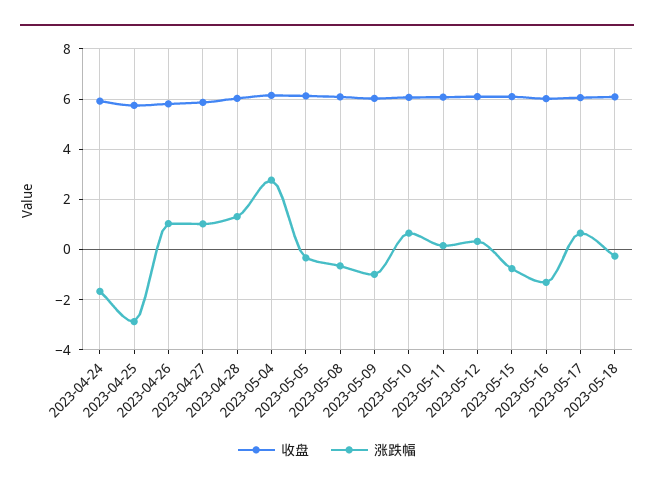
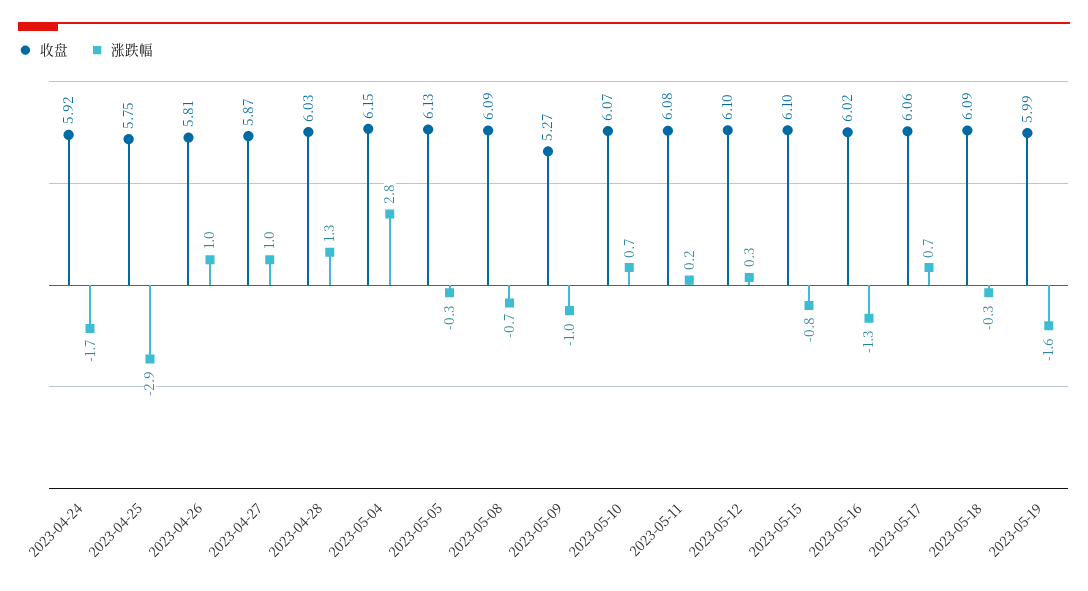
收盘, 2023-05-09: 6 -> 5.27
收盘, 2023-05-19: none -> 5.99
涨跌幅, 2023-05-19: none -> -1.6

